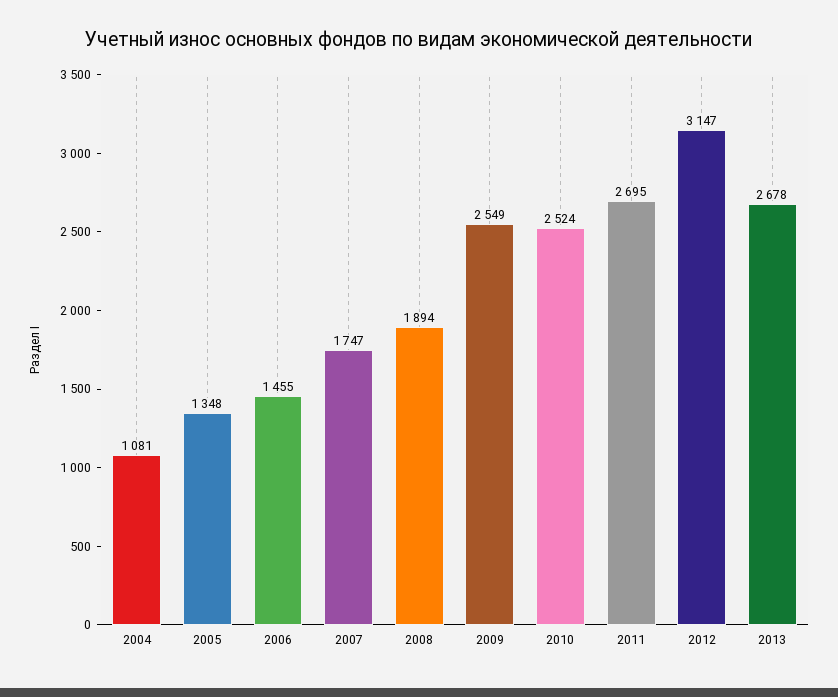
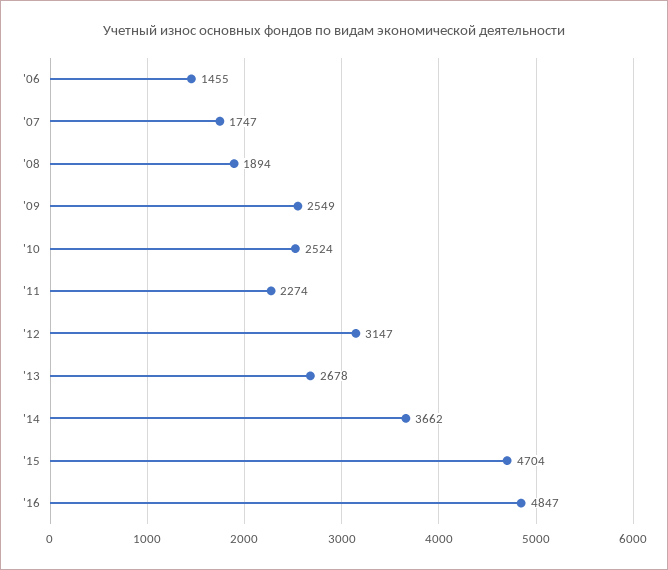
2004: 1081 -> none
2005: 1348 -> none
2011: 2695 -> 2274
'14: none -> 3662
'15: none -> 4704
'16: none -> 4847

